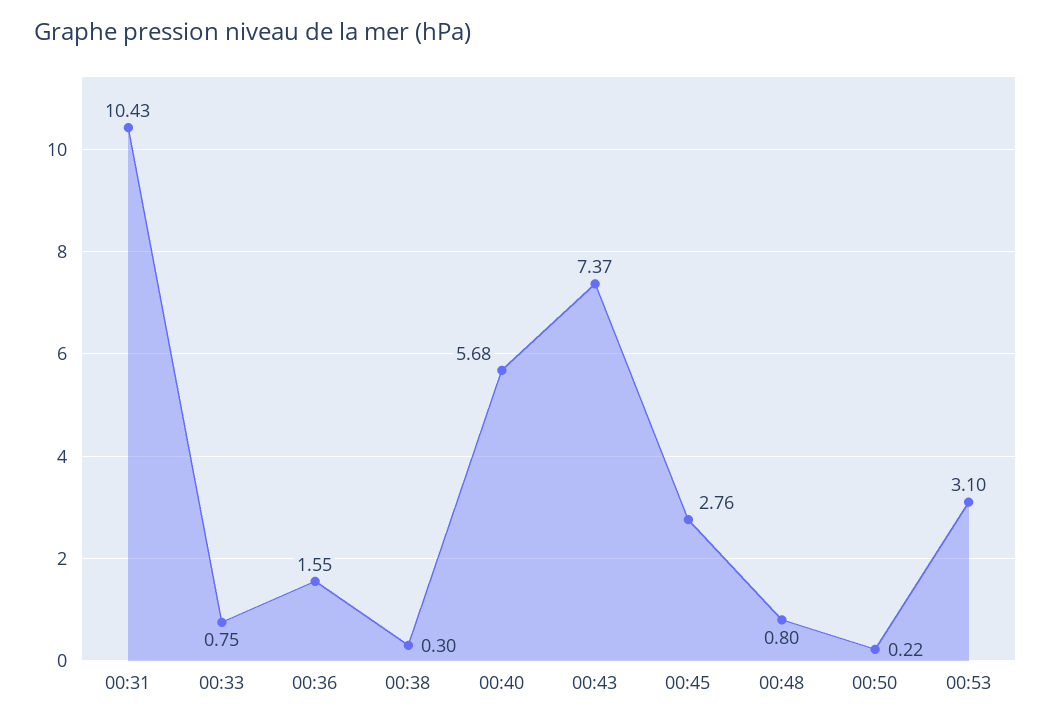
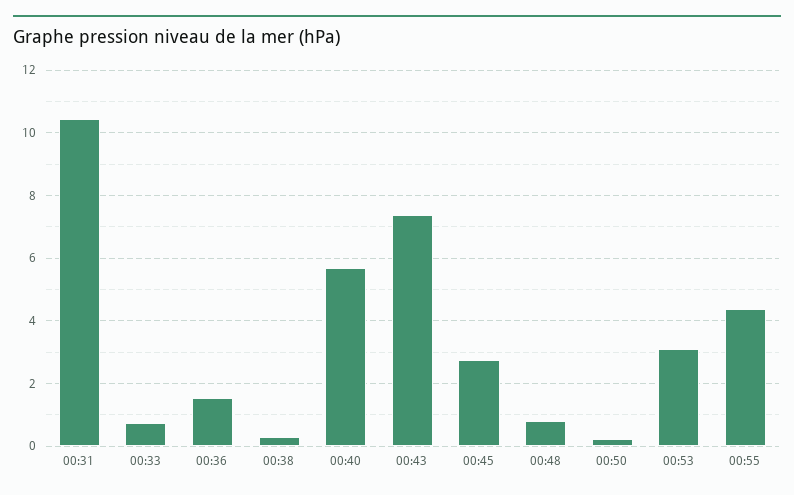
00:55: none -> 4.4

